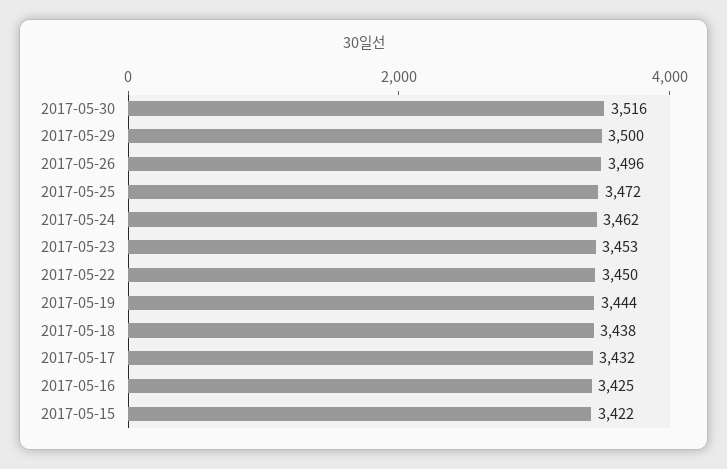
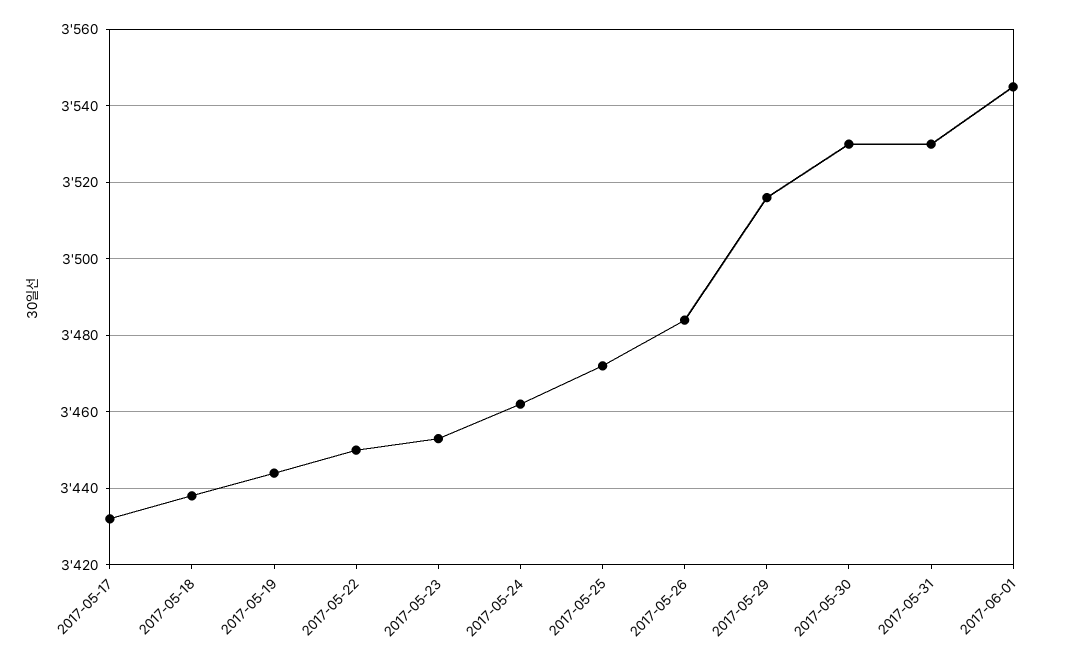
2017-05-30: 3516 -> 3530
2017-05-29: 3500 -> 3515
2017-05-26: 3496 -> 3485
2017-05-16: 3425 -> none
2017-05-15: 3422 -> none
2017-05-31: none -> 3530
2017-06-01: none -> 3545

